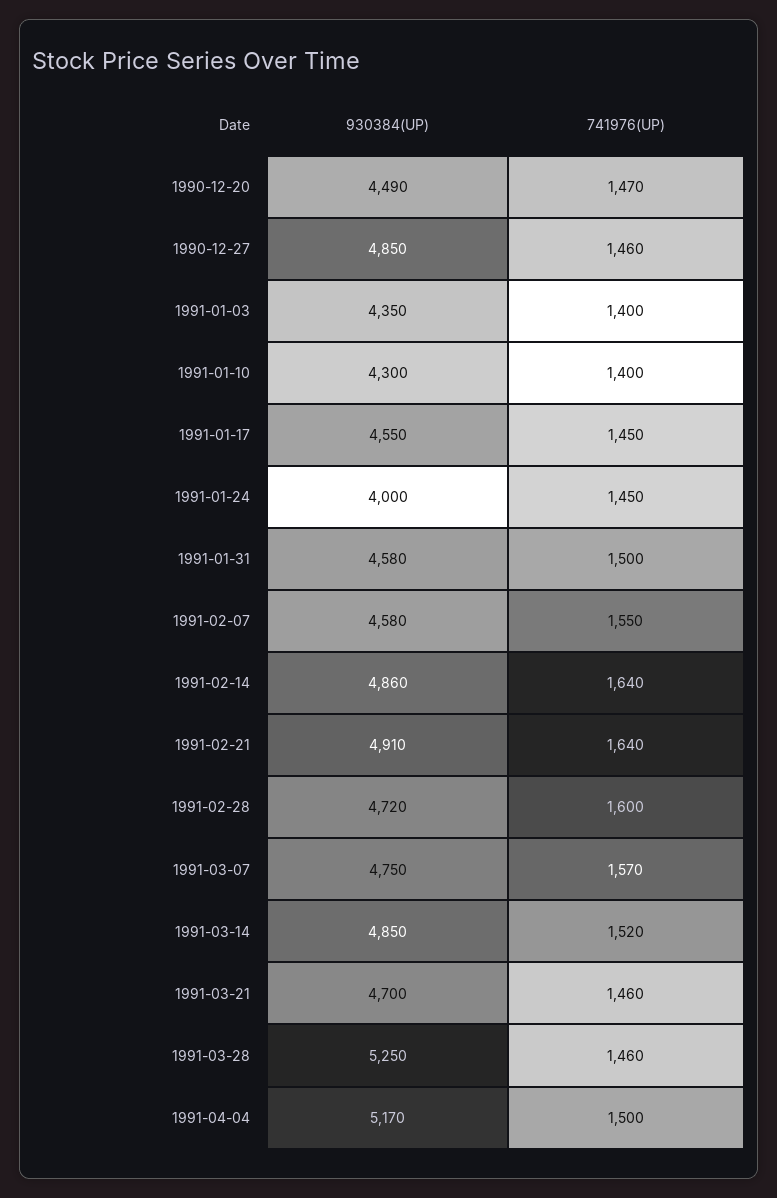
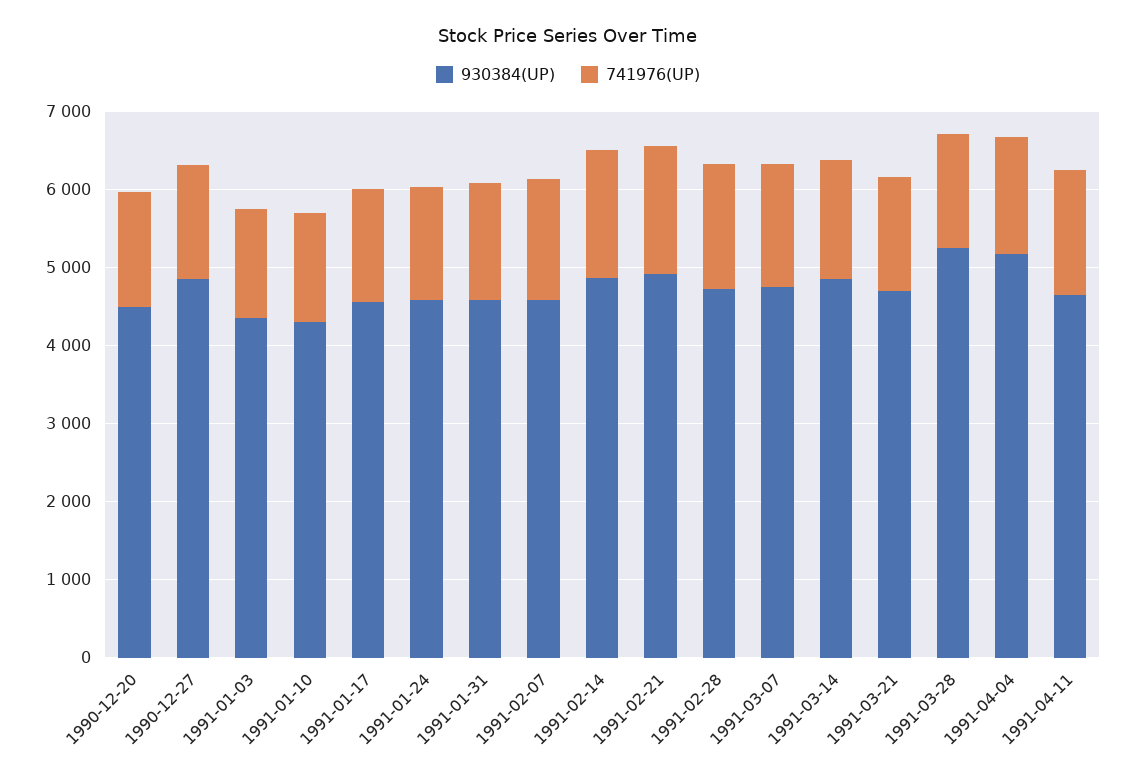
930384(UP), 1991-01-24: 4000 -> 4600
930384(UP), 1991-04-11: none -> 4600
741976(UP), 1991-04-11: none -> 1600

